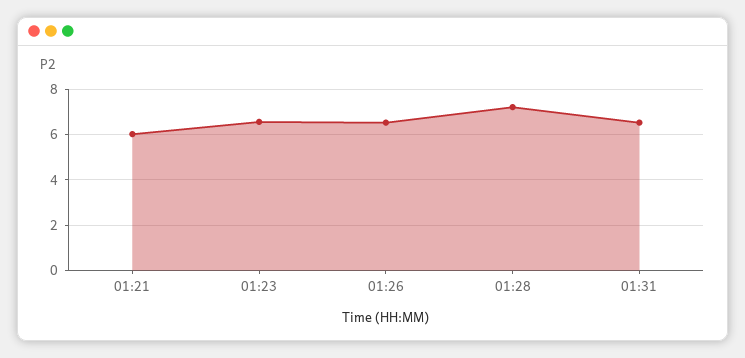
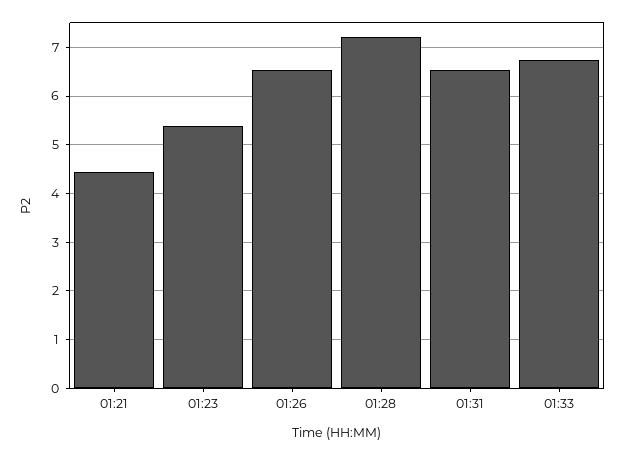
01:21: 6 -> 4.4
01:23: 6.5 -> 5.4
01:33: none -> 6.8

